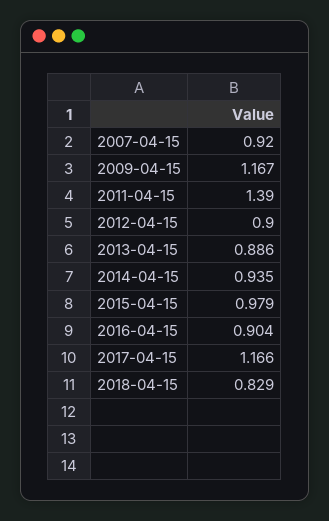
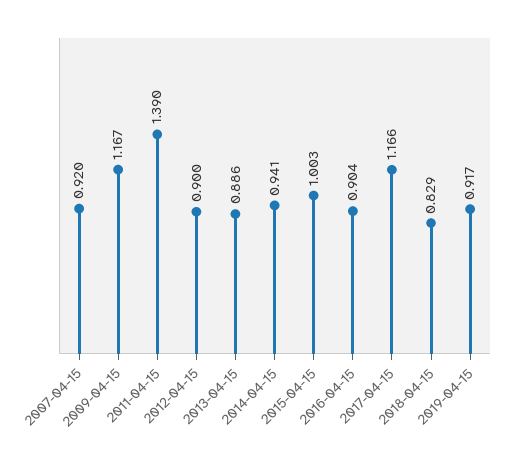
2014-04-15: 0.935 -> 0.941
2015-04-15: 0.979 -> 1.003
2019-04-15: none -> 0.917

